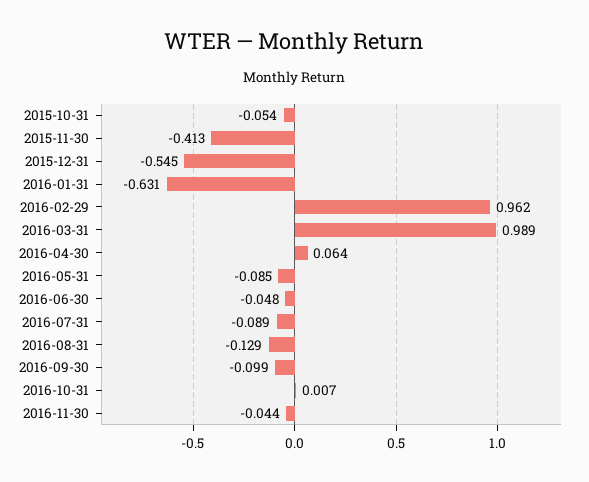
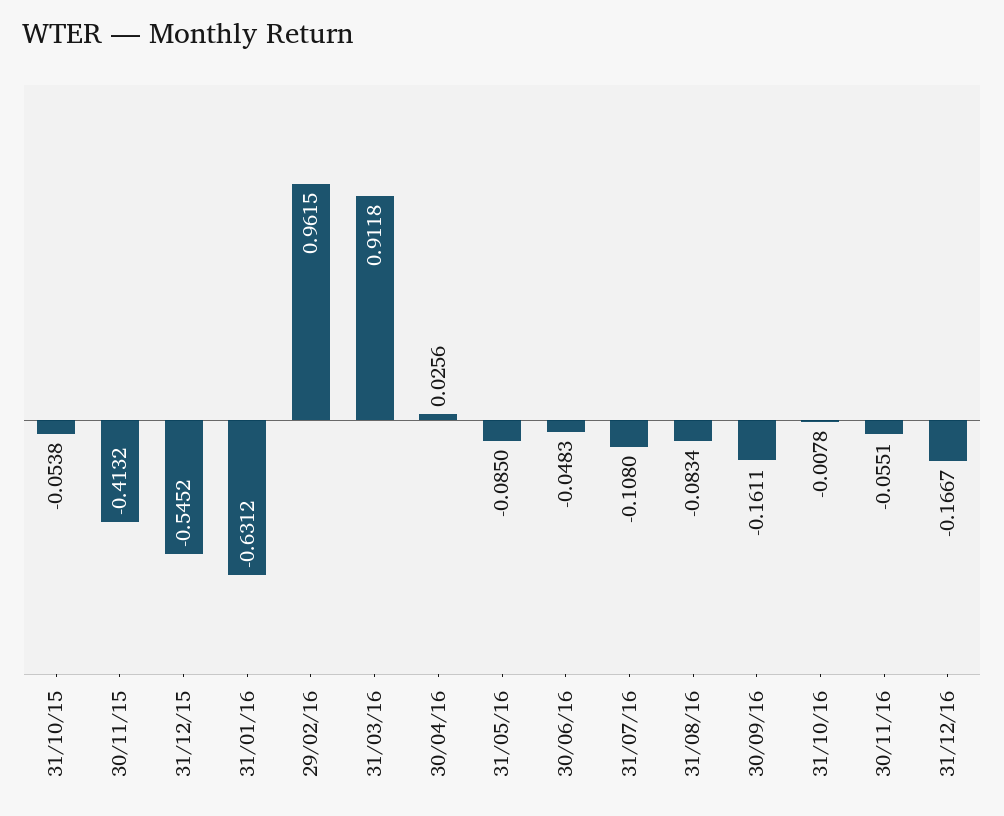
2016-03-31: 0.989 -> 0.9118
2016-04-30: 0.064 -> 0.0256
2016-07-31: -0.089 -> -0.108
2016-08-31: -0.129 -> -0.0834
2016-09-30: -0.099 -> -0.1611
2016-10-31: 0.007 -> -0.0078
2016-11-30: -0.044 -> -0.0551
31/12/16: none -> -0.1667

